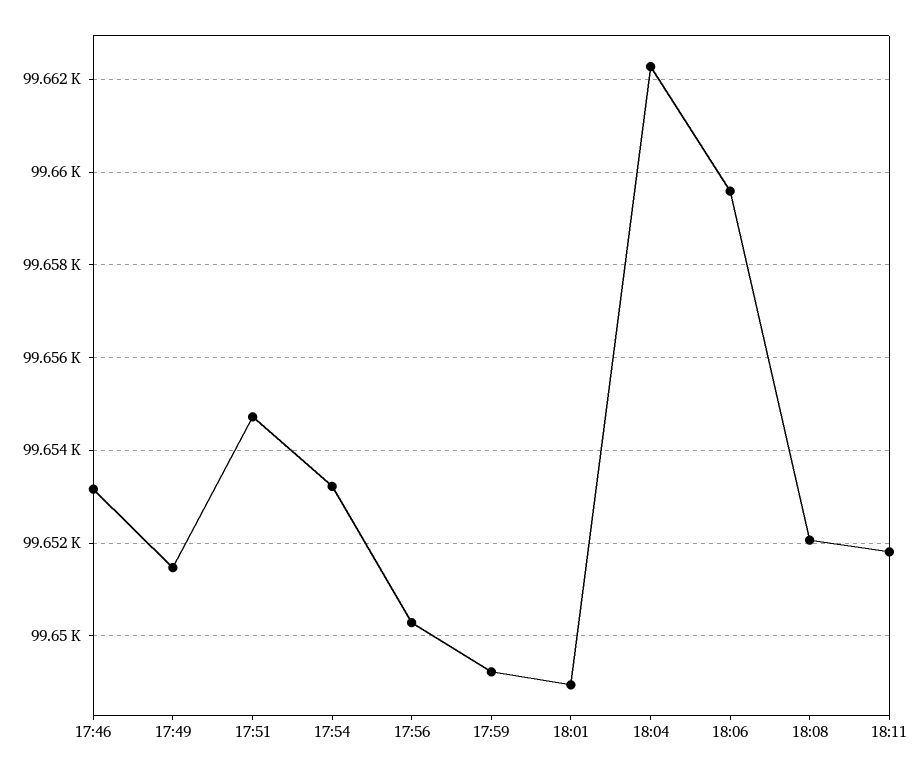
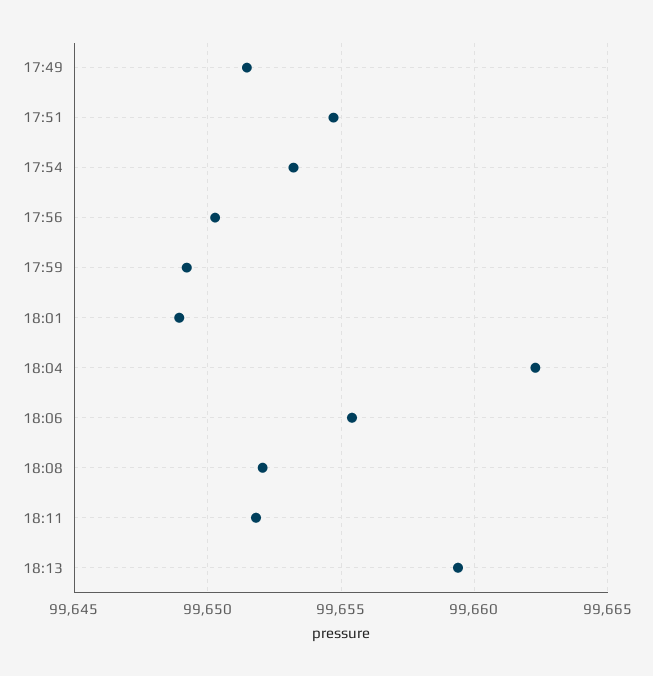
17:46: 99653.2 -> none
18:06: 99659.6 -> 99655.5
18:13: none -> 99659.5

